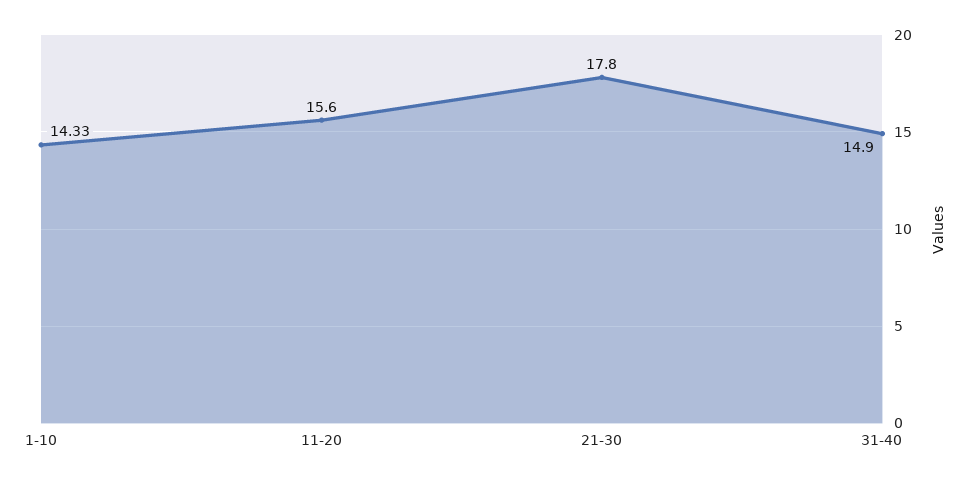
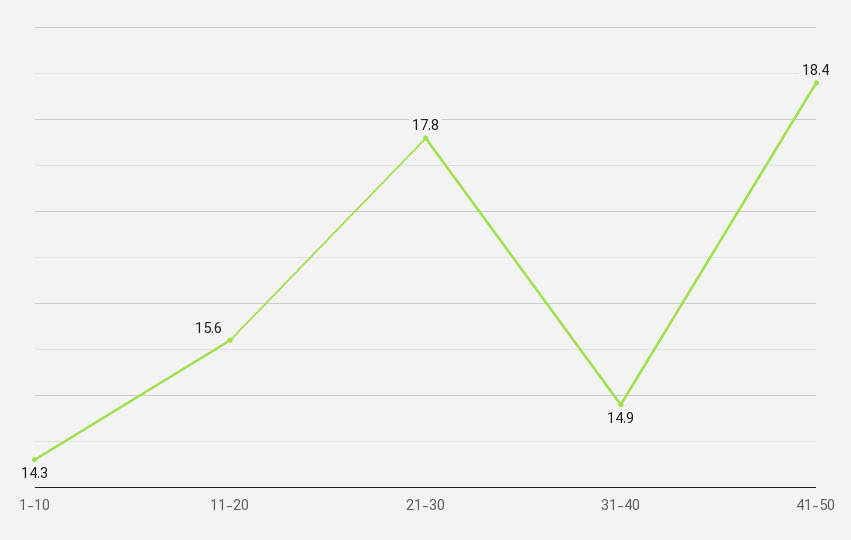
41-50: none -> 18.4

